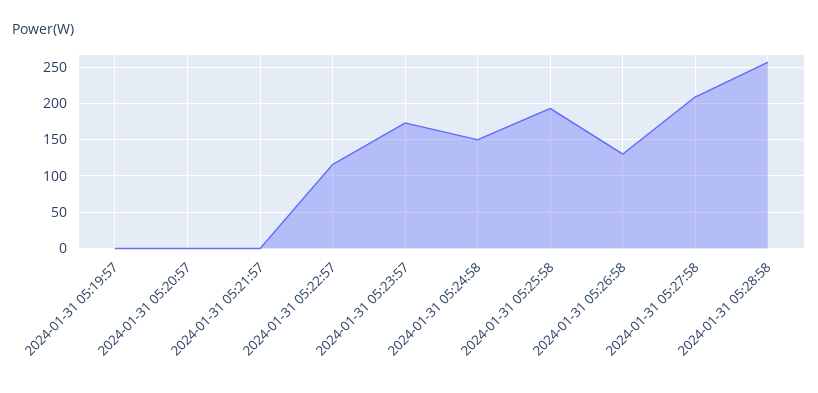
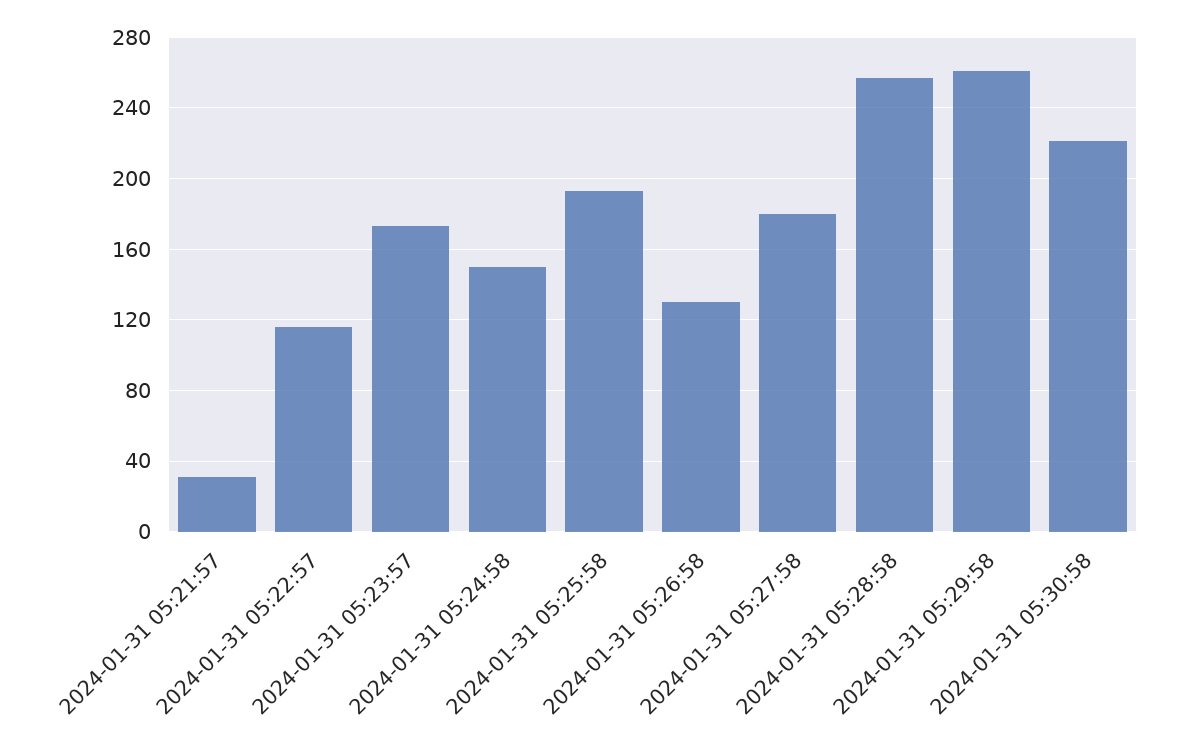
2024-01-31 05:19:57: 0 -> none
2024-01-31 05:20:57: 0 -> none
2024-01-31 05:21:57: 0 -> 30
2024-01-31 05:27:58: 210 -> 180
2024-01-31 05:29:58: none -> 260
2024-01-31 05:30:58: none -> 220

